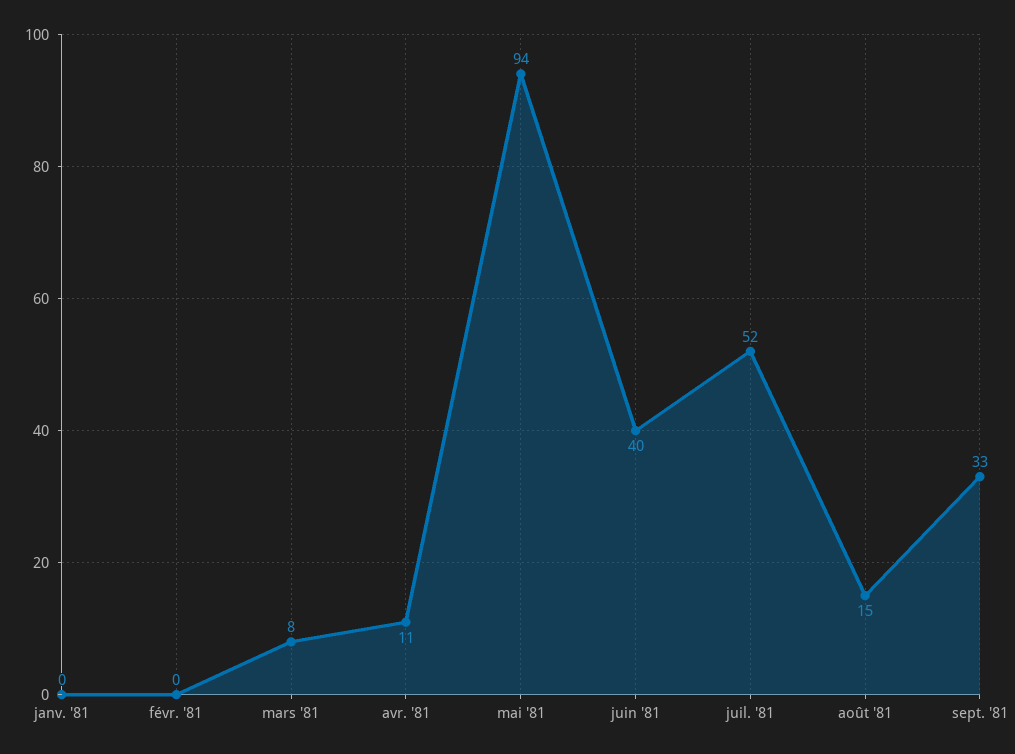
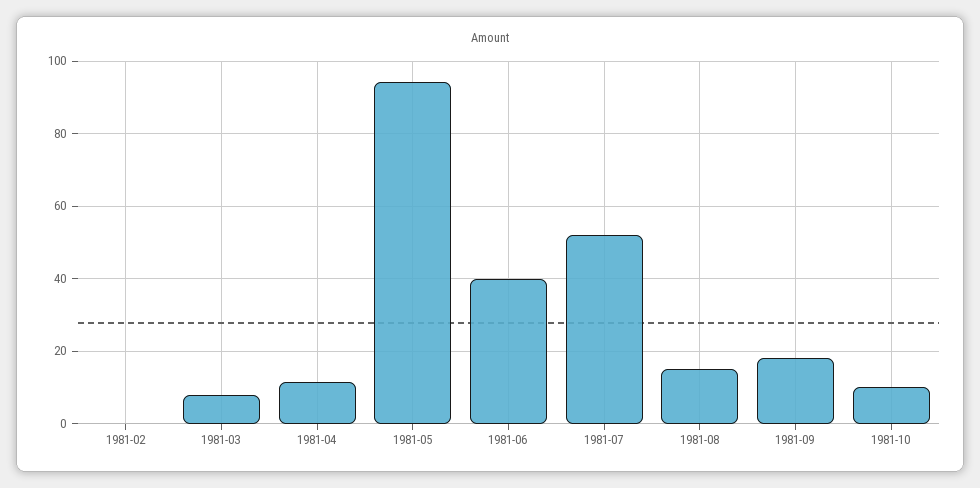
janv. '81: 0 -> none
sept. '81: 33 -> 18
1981-10: none -> 10

